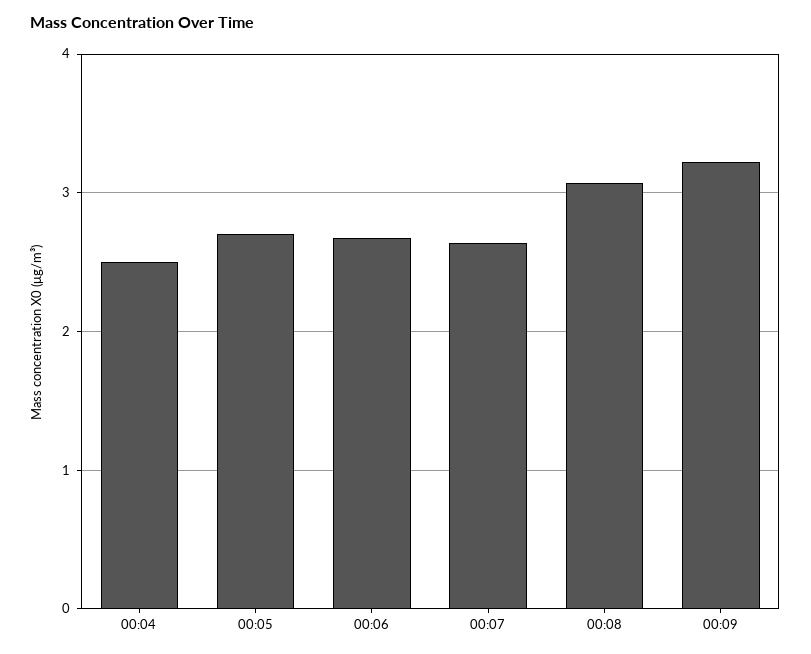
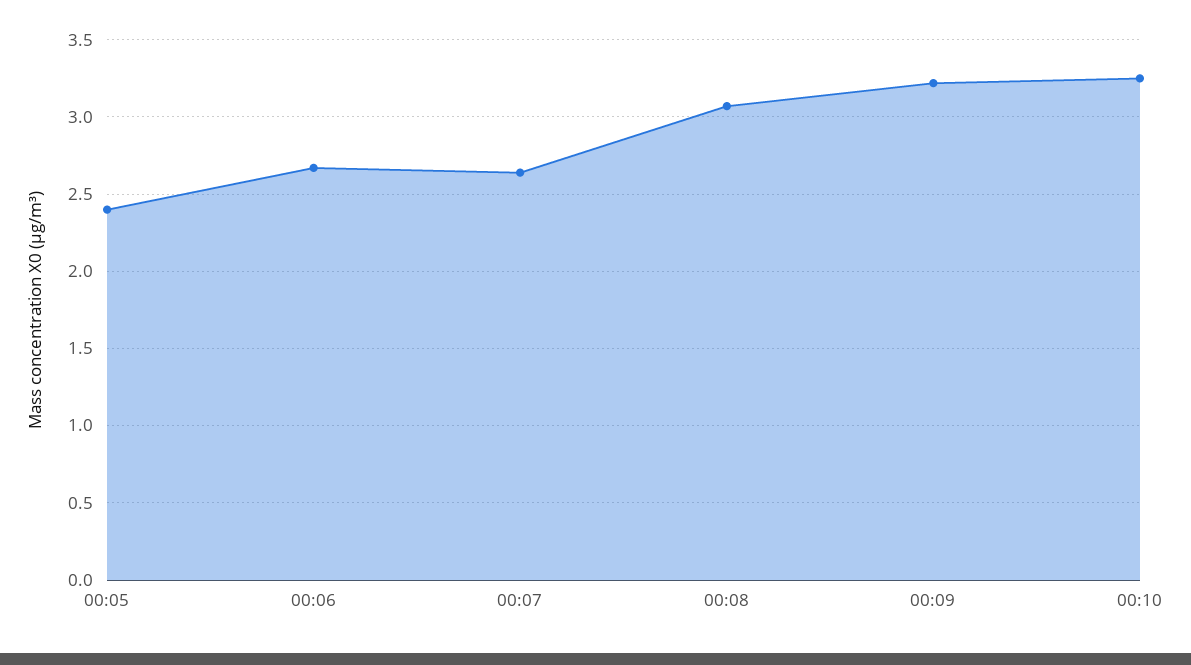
00:04: 2.5 -> none
00:05: 2.7 -> 2.4
00:10: none -> 3.25

